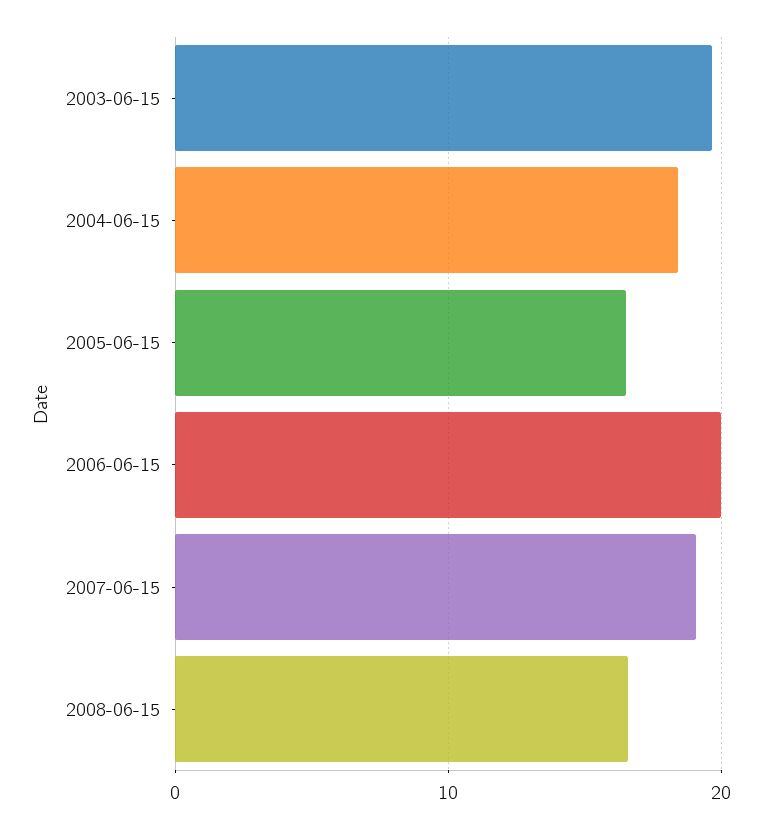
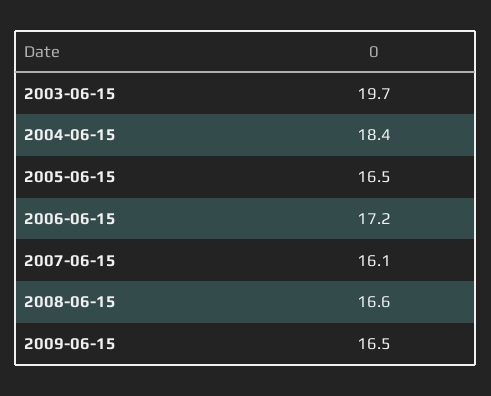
2006-06-15: 20 -> 17.2
2007-06-15: 19 -> 16.1
2009-06-15: none -> 16.5

